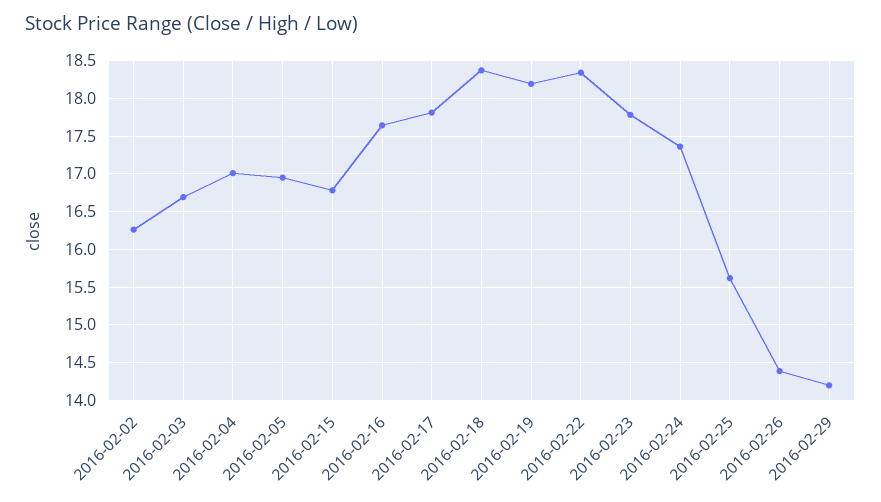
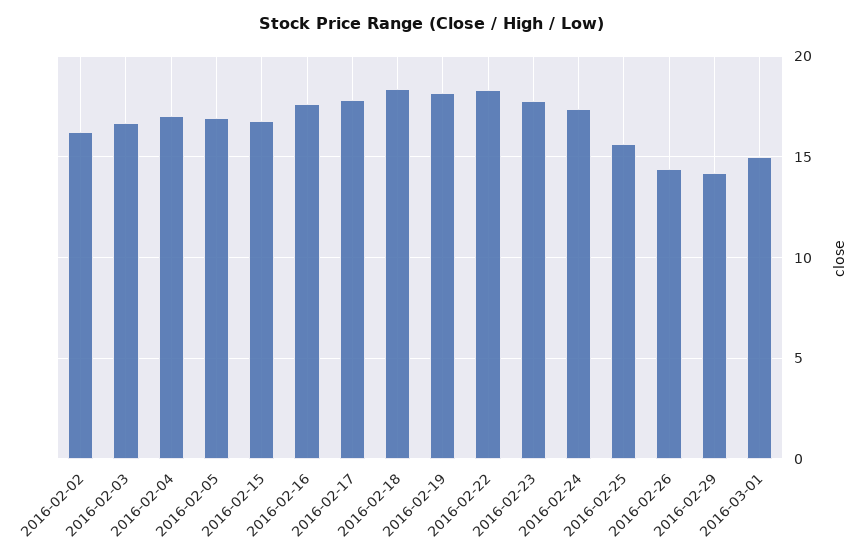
2016-03-01: none -> 15

